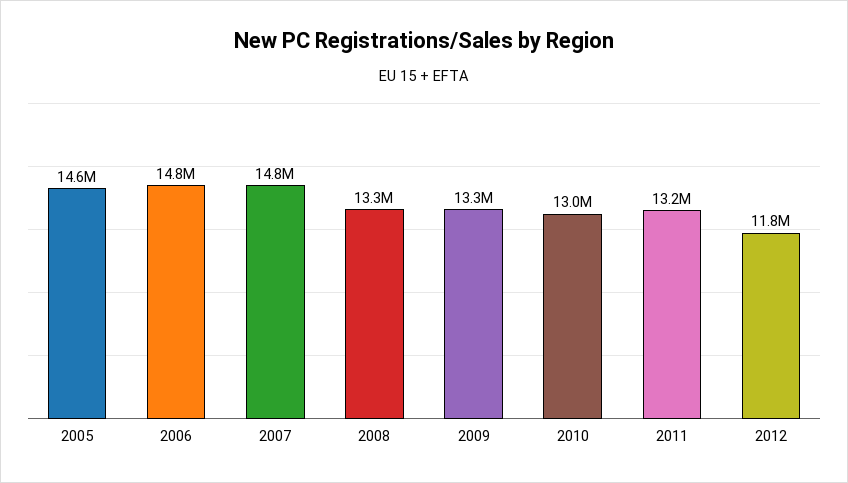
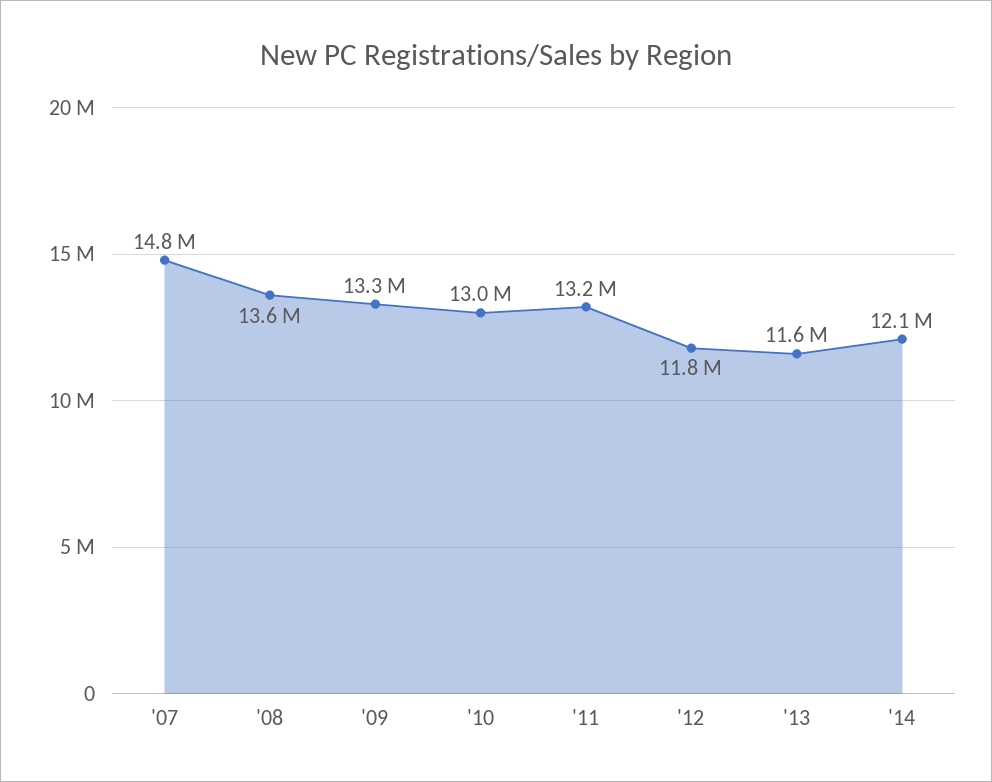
2005: 14600000 -> none
2006: 14800000 -> none
2008: 13300000 -> 13600000
'13: none -> 11600000
'14: none -> 12100000

